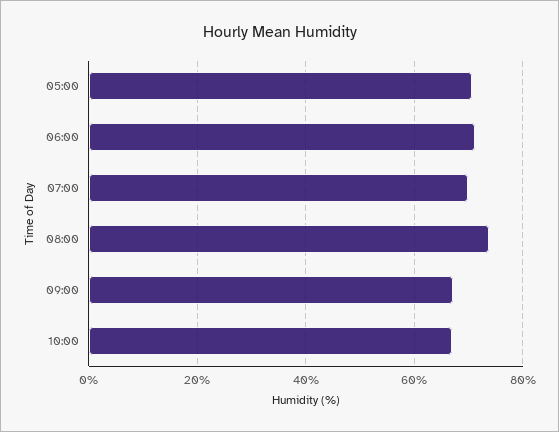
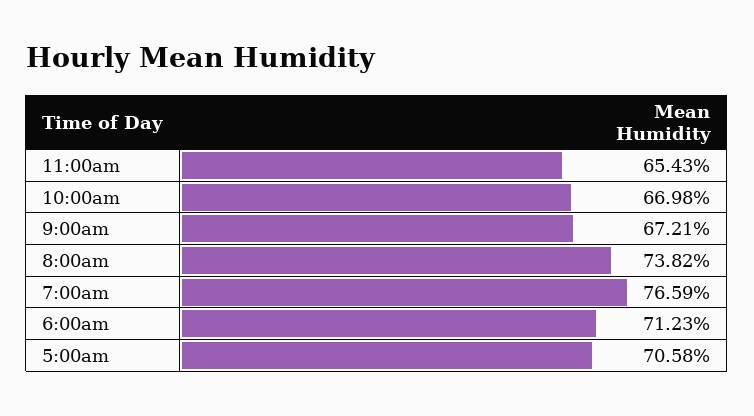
07:00: 70 -> 76.59
11:00am: none -> 65.43

